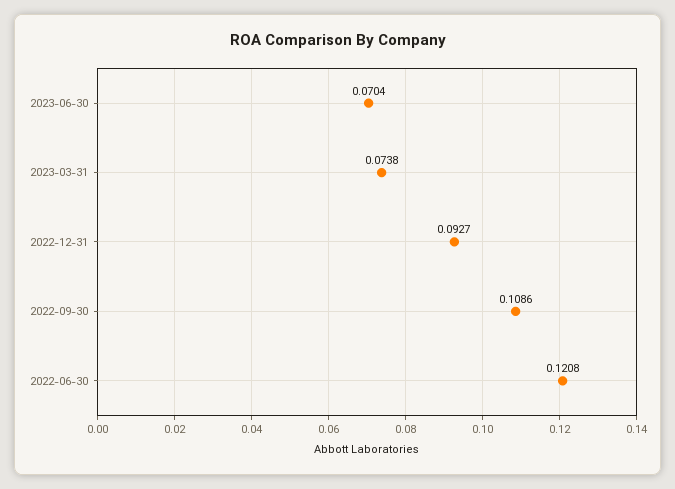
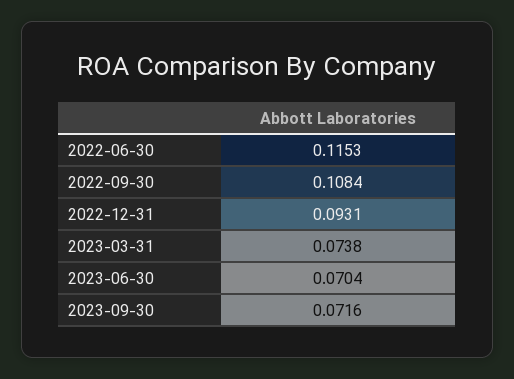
2022-12-31: 0.0927 -> 0.0931
2022-09-30: 0.1086 -> 0.1084
2022-06-30: 0.1208 -> 0.1153
2023-09-30: none -> 0.0716

